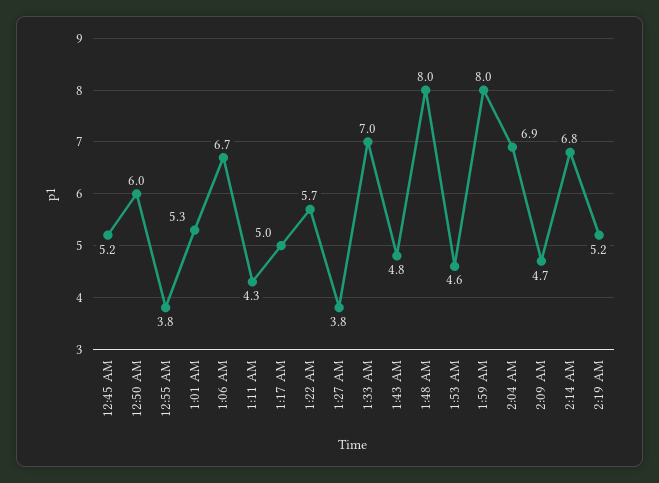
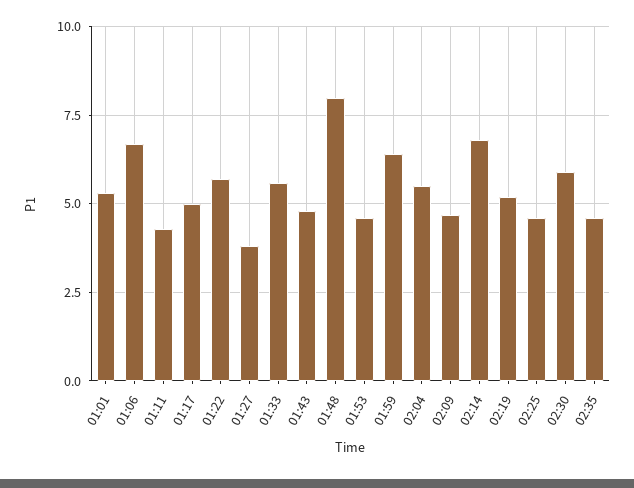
12:45 AM: 5.2 -> none
12:50 AM: 6 -> none
12:55 AM: 3.8 -> none
1:33 AM: 7 -> 5.5
1:59 AM: 8 -> 6.5
2:04 AM: 6.9 -> 5.5
02:25: none -> 4.5
02:30: none -> 6
02:35: none -> 4.5

